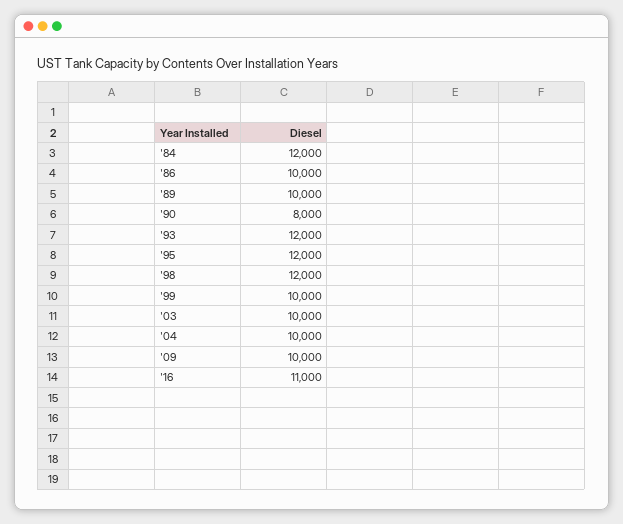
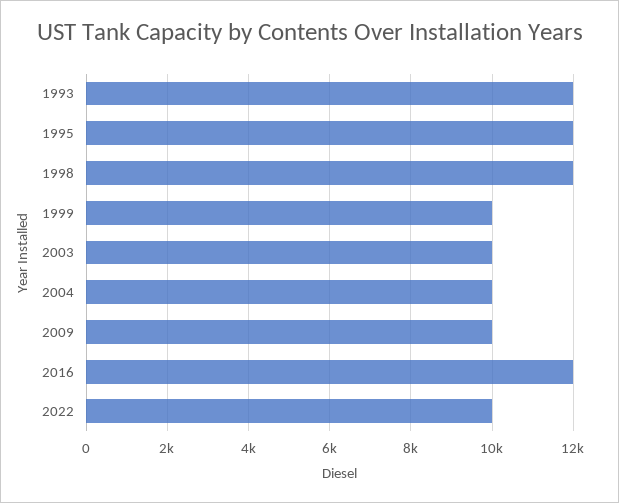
'84: 12000 -> none
'86: 10000 -> none
'89: 10000 -> none
'90: 8000 -> none
'16: 11000 -> 12000
2022: none -> 10000

